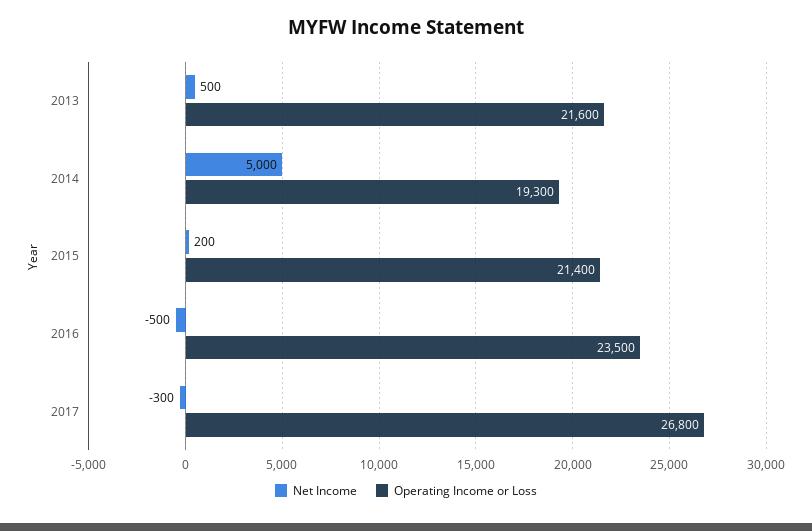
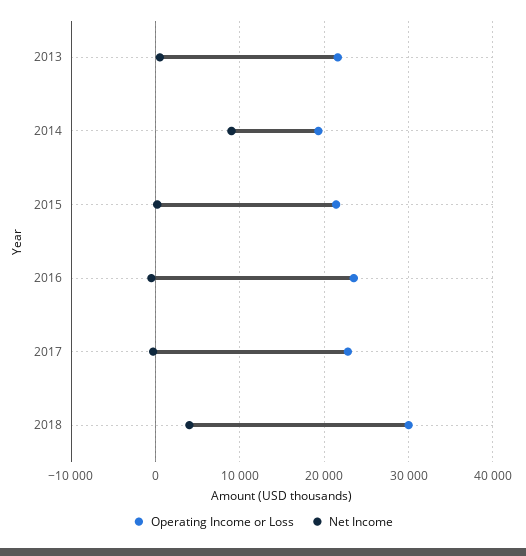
Net Income, 2014: 5000 -> 9000
Operating Income or Loss, 2017: 26800 -> 23000
Operating Income or Loss, 2018: none -> 30000
Net Income, 2018: none -> 4000

